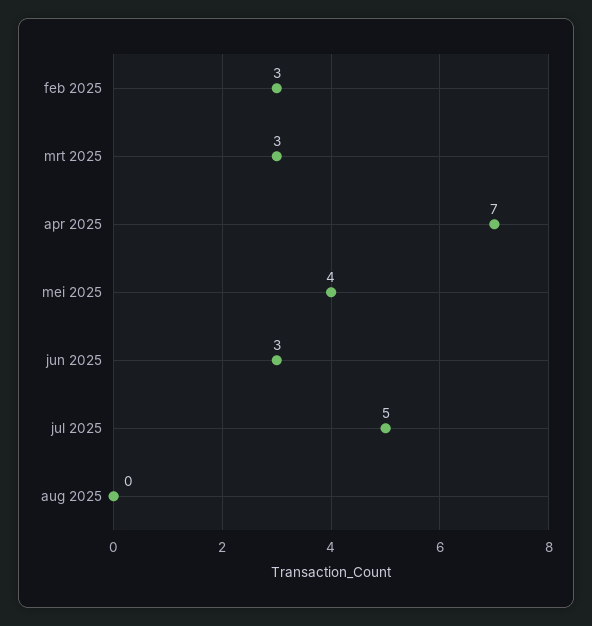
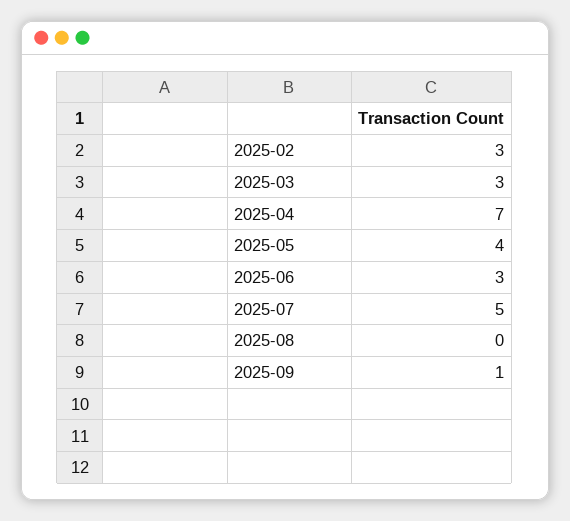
2025-09: none -> 1

